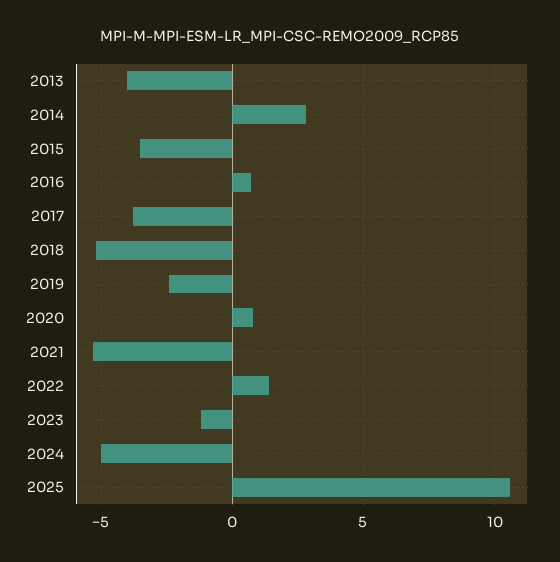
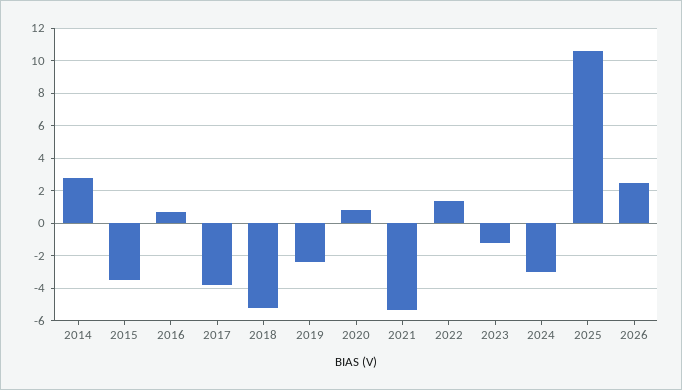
2013: -4 -> none
2024: -5 -> -3
2026: none -> 2.5

